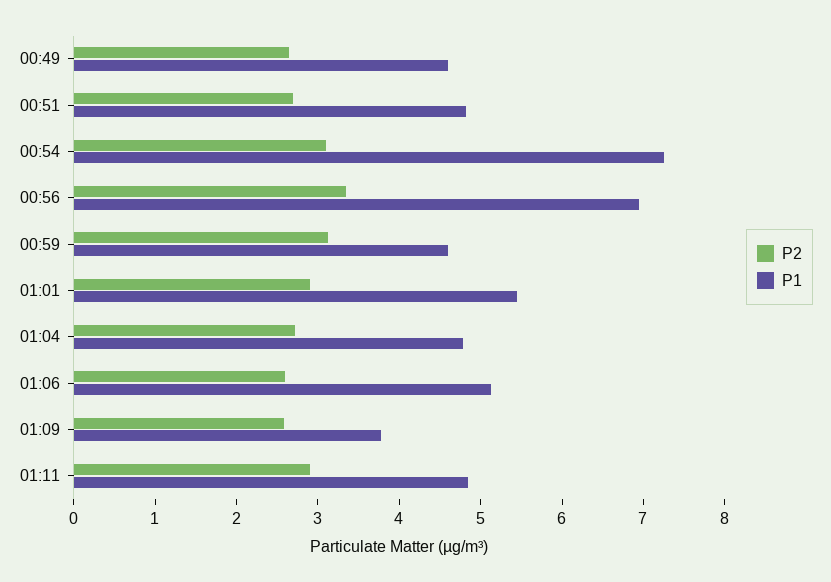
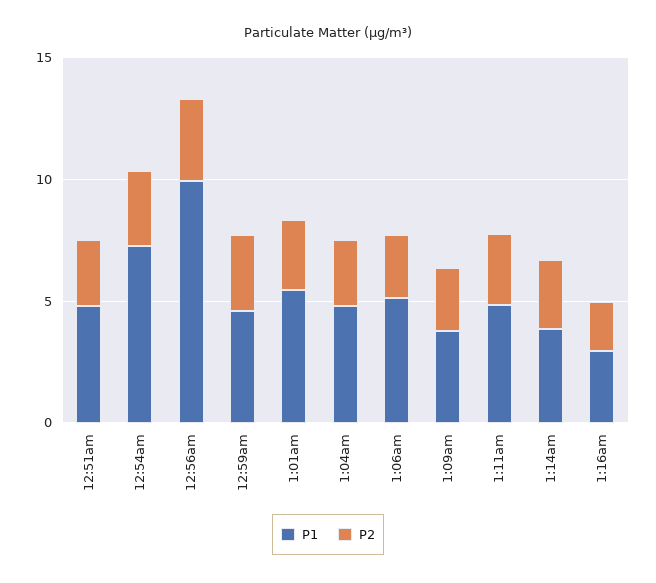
P2, 00:49: 2.6 -> none
P1, 00:49: 4.6 -> none
P1, 00:56: 7 -> 10
P1, 1:14am: none -> 4
P2, 1:14am: none -> 3
P1, 1:16am: none -> 3
P2, 1:16am: none -> 2

